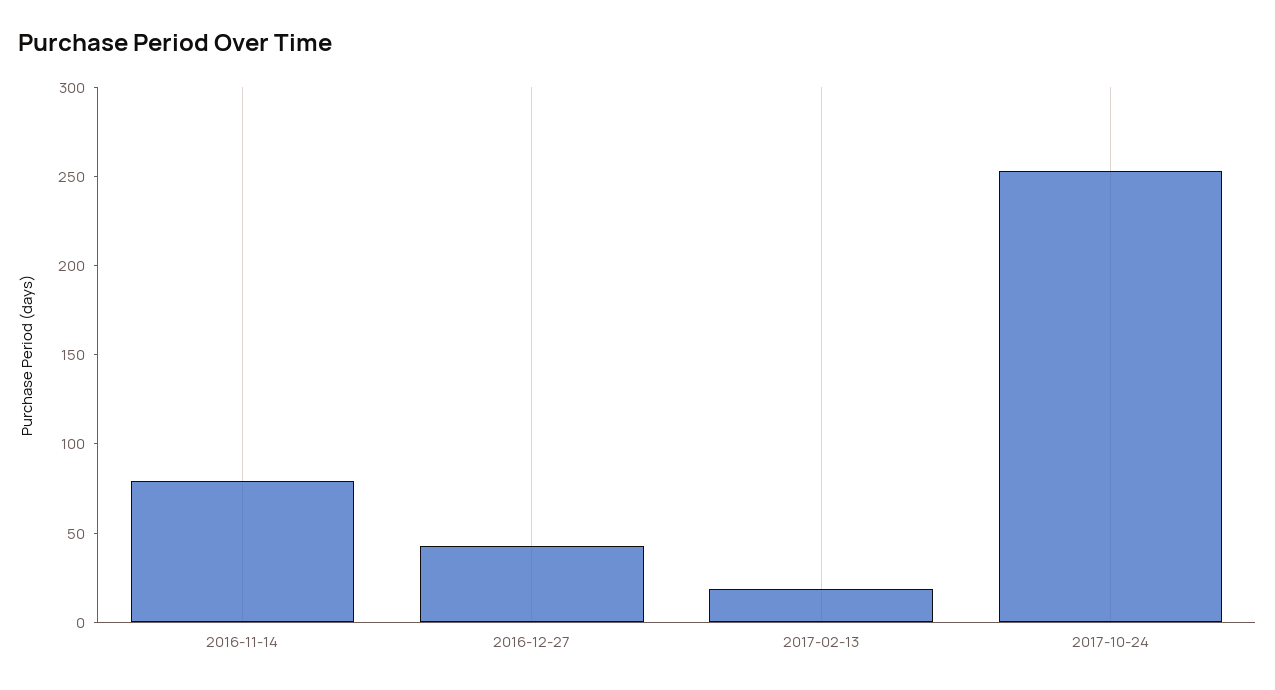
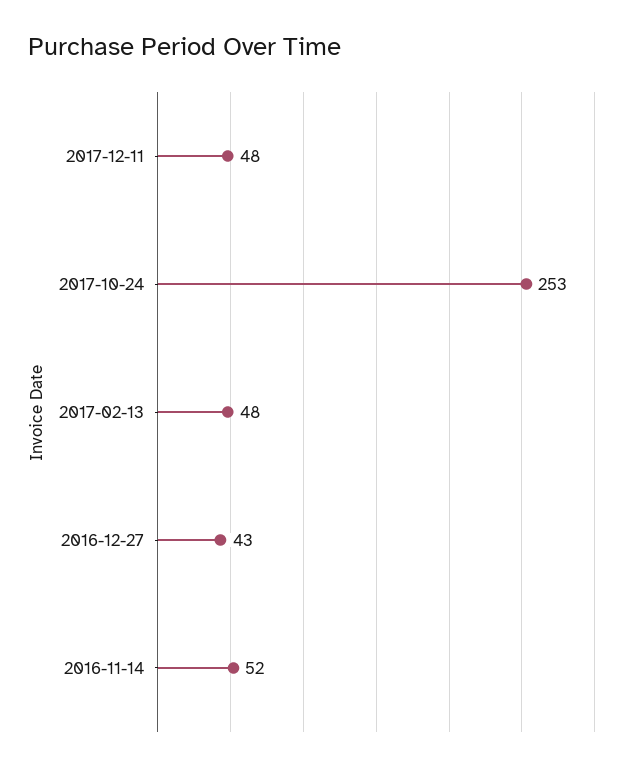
2016-11-14: 80 -> 52
2017-02-13: 20 -> 48
2017-12-11: none -> 48

